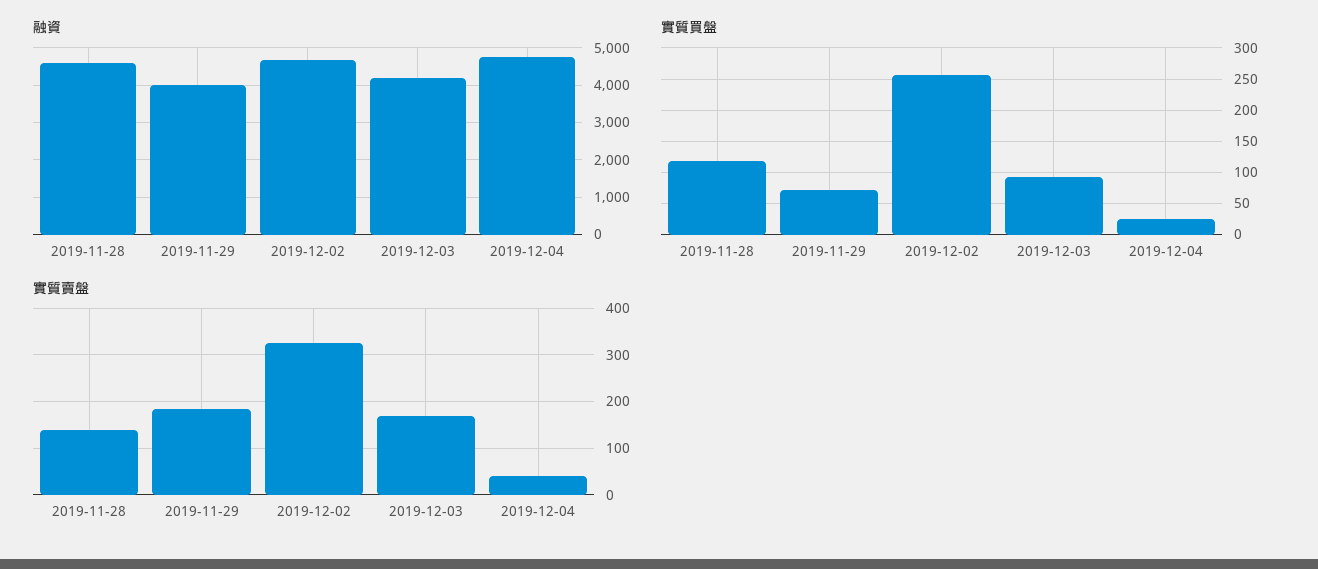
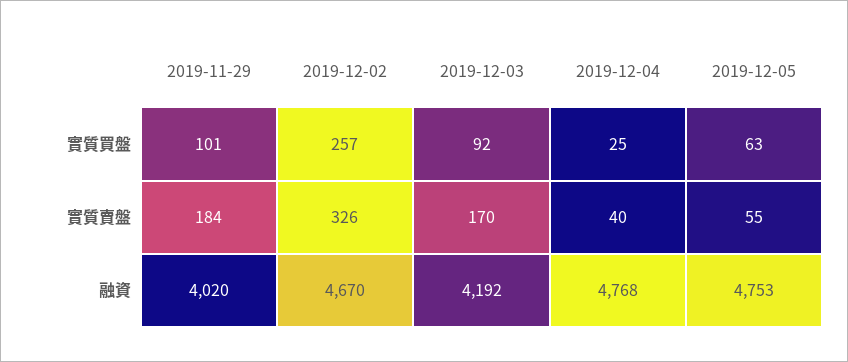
融資, 2019-11-28: 4600 -> none
實質買盤, 2019-11-28: 120 -> none
實質買盤, 2019-11-29: 70 -> 101
實質賣盤, 2019-11-28: 140 -> none
實質買盤, 2019-12-05: none -> 63
實質賣盤, 2019-12-05: none -> 55
融資, 2019-12-05: none -> 4753

